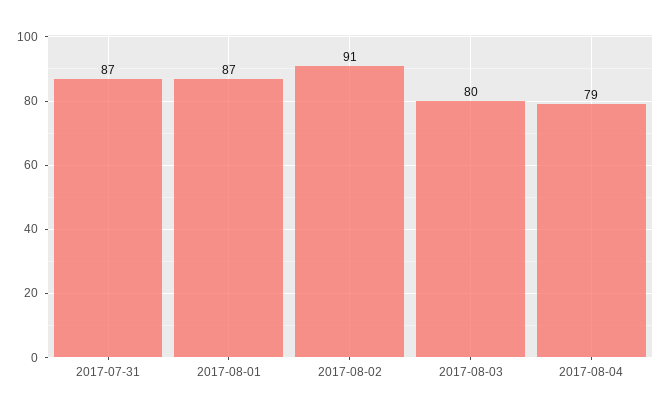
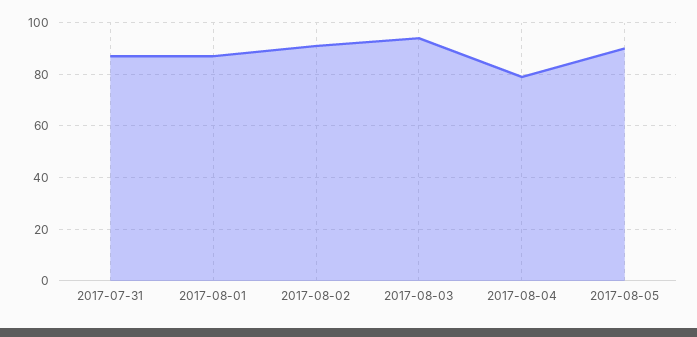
2017-08-03: 80 -> 95
2017-08-05: none -> 90

